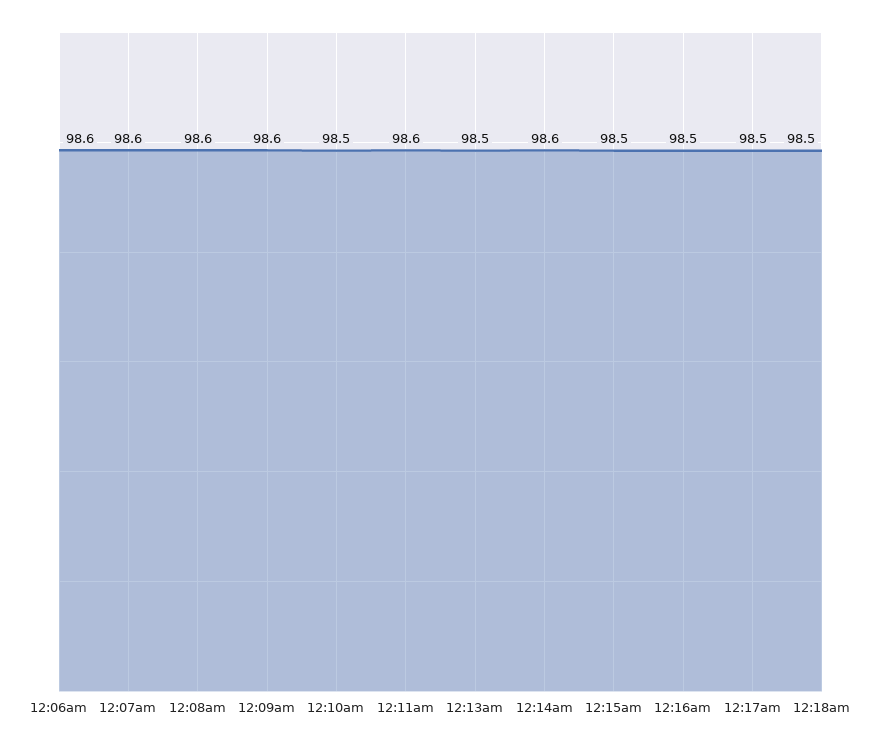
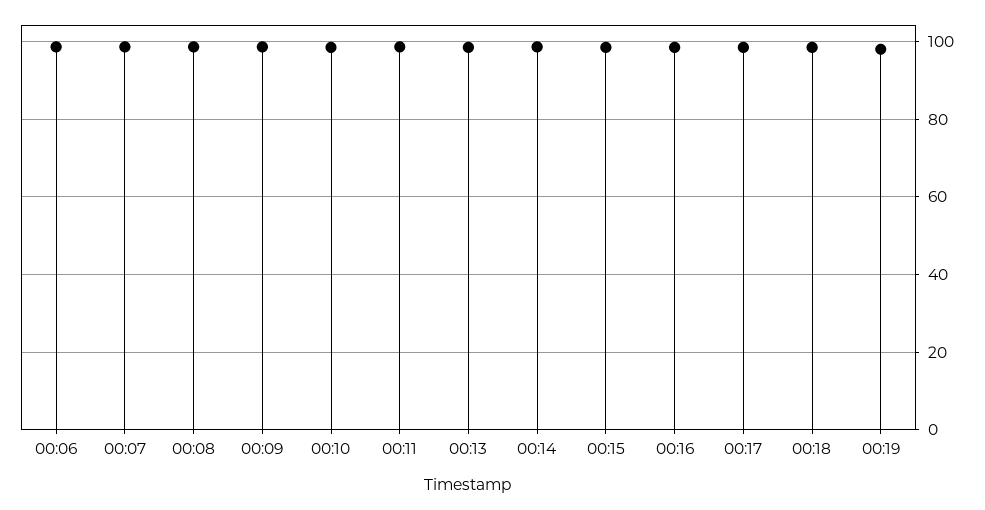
00:19: none -> 98

